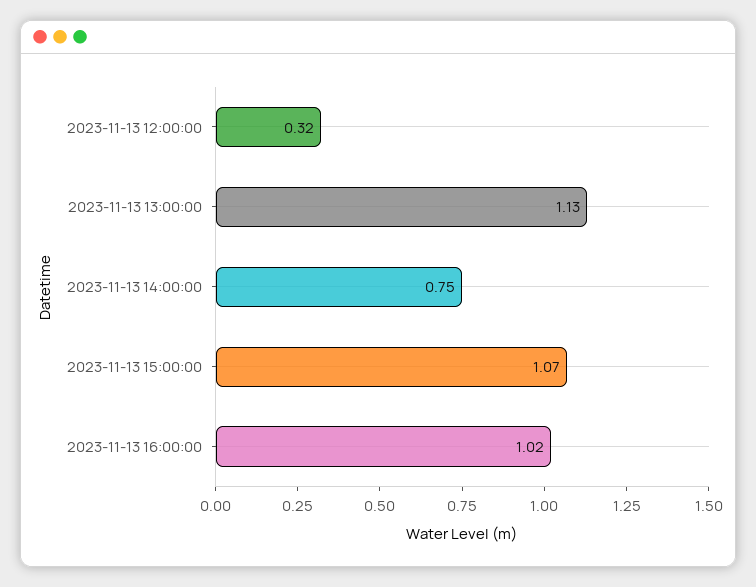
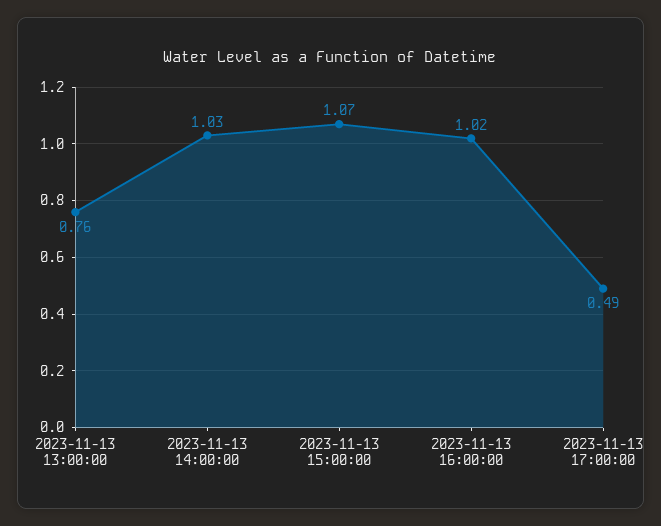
2023-11-13 12:00:00: 0.32 -> none
2023-11-13 13:00:00: 1.13 -> 0.76
2023-11-13 14:00:00: 0.75 -> 1.03
2023-11-13 17:00:00: none -> 0.49

